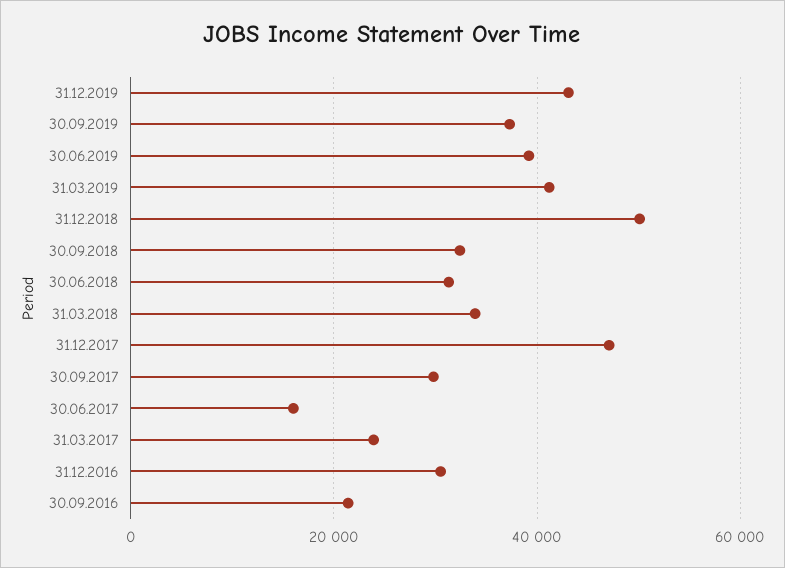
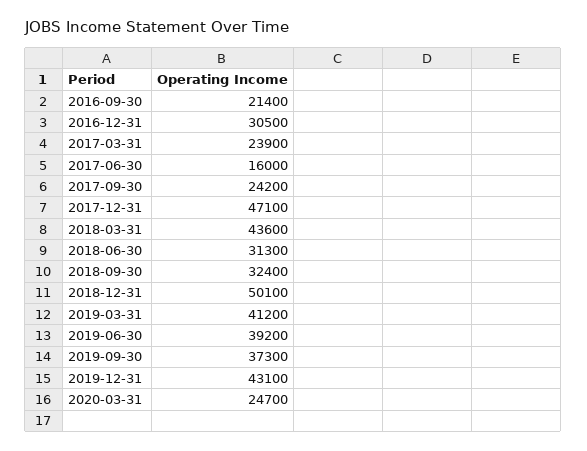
31.03.2018: 34000 -> 43600
30.09.2017: 30000 -> 24200
2020-03-31: none -> 24700

